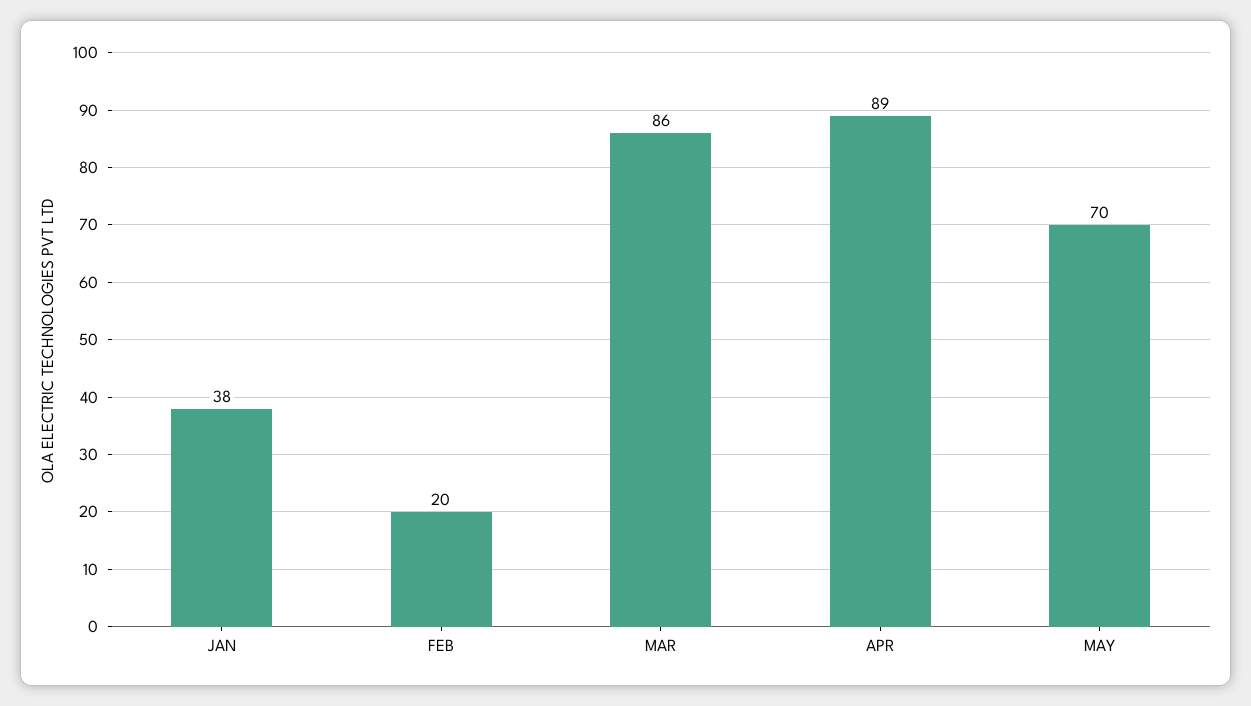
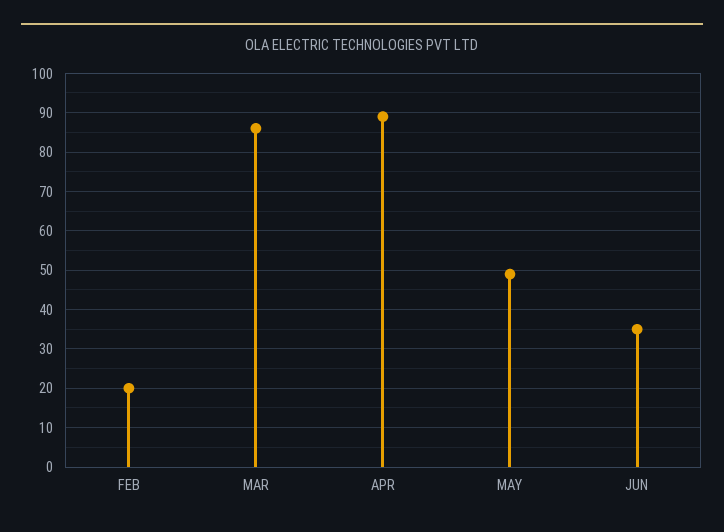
JAN: 38 -> none
MAY: 70 -> 50
JUN: none -> 35

